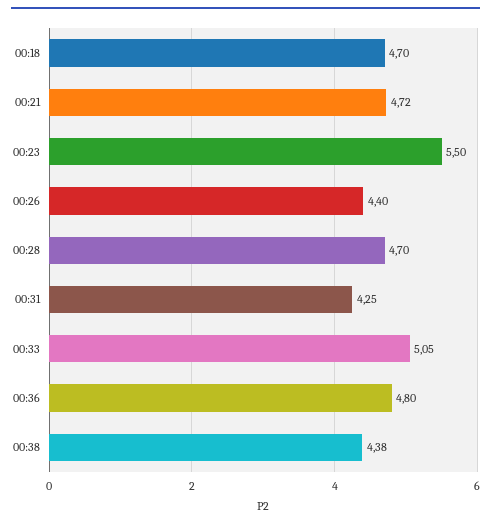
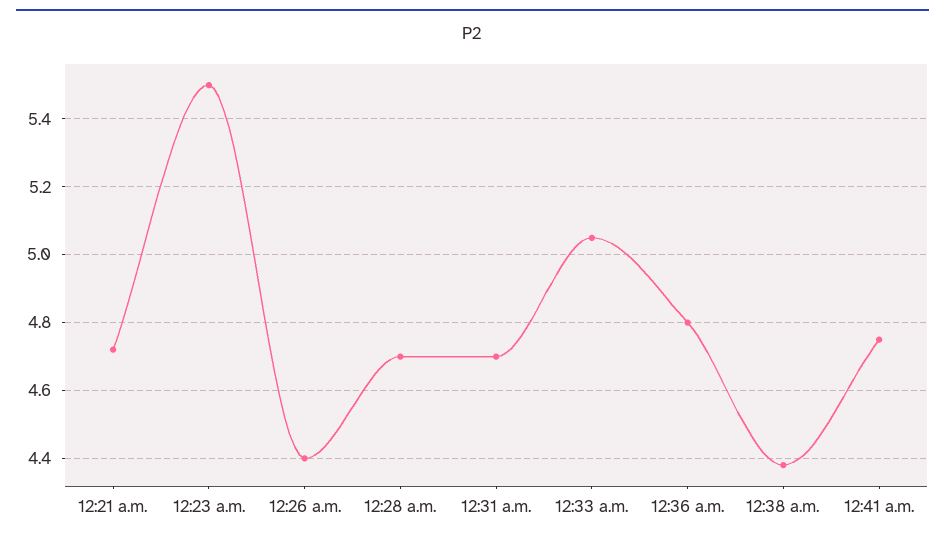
00:18: 4.7 -> none
00:31: 4.25 -> 4.7
12:41 a.m.: none -> 4.75

